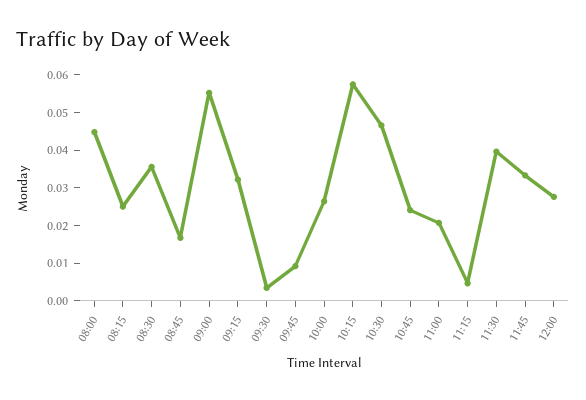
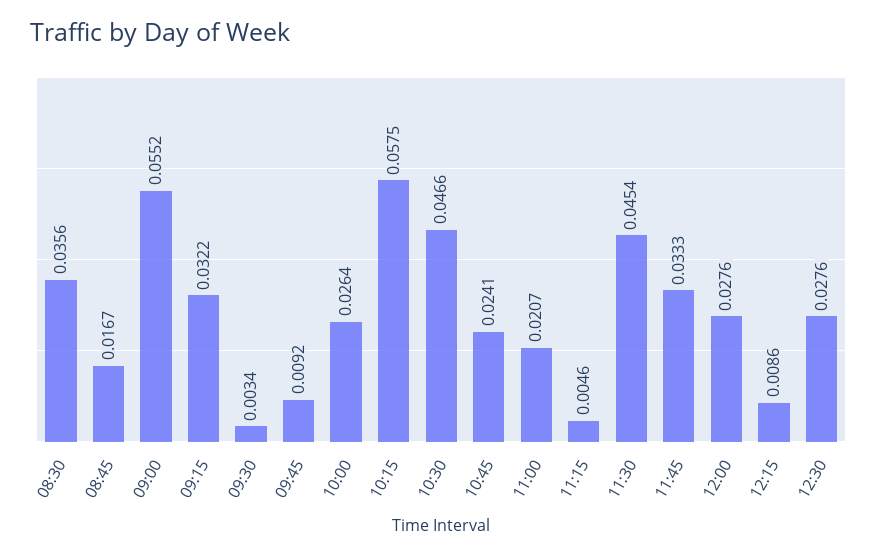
08:00: 0.045 -> none
08:15: 0.025 -> none
11:30: 0.04 -> 0.0454
12:15: none -> 0.0086
12:30: none -> 0.0276

